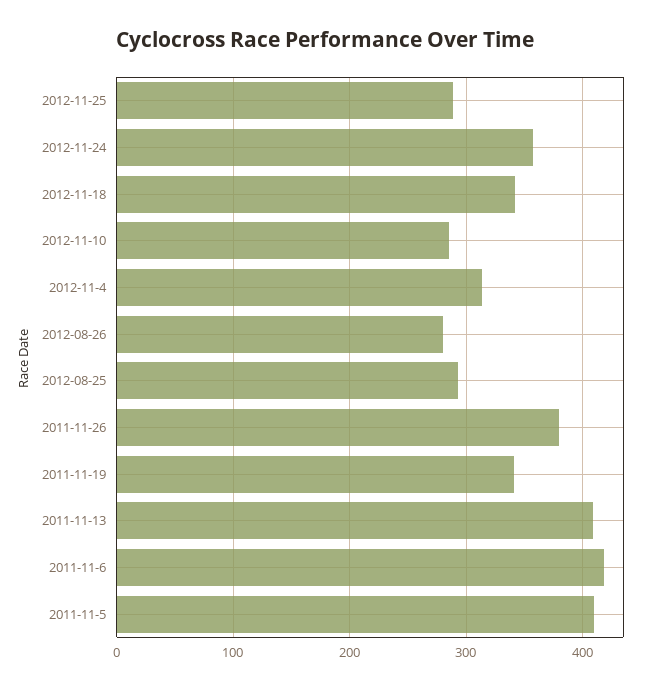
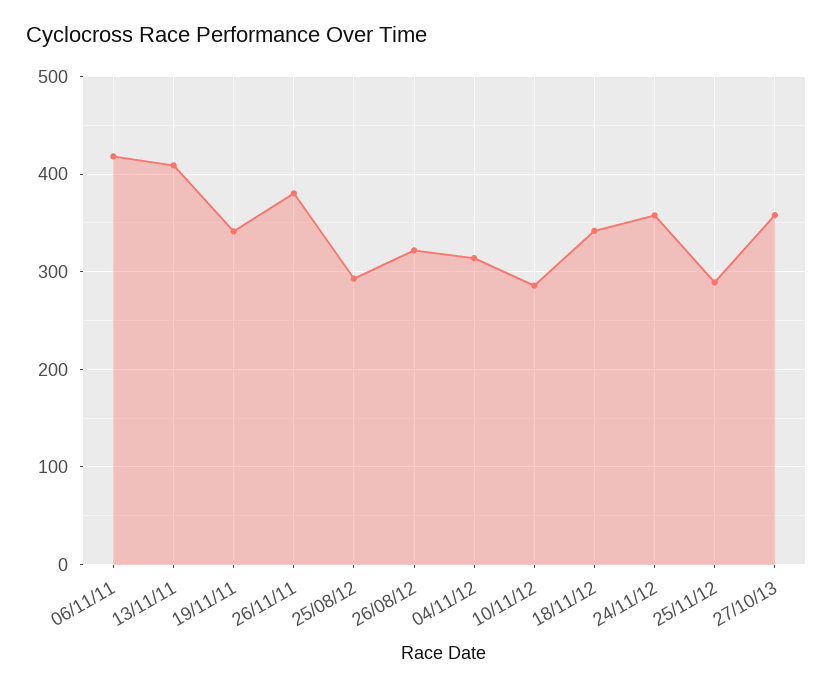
2012-08-26: 280 -> 320
2011-11-5: 410 -> none
27/10/13: none -> 360

